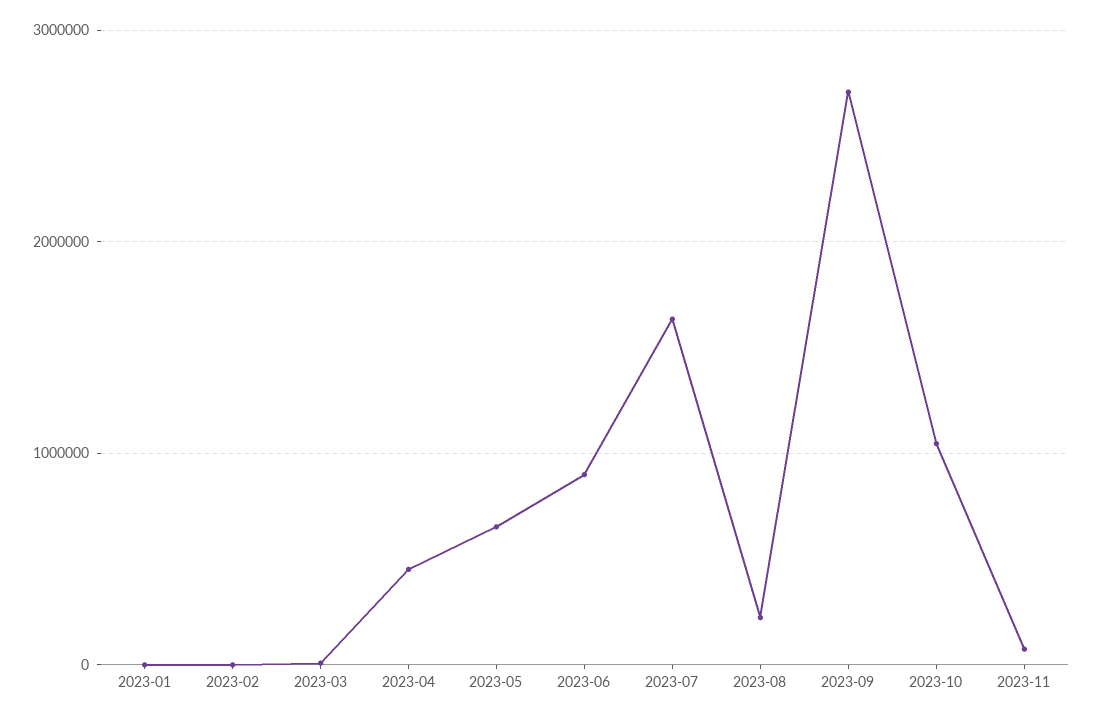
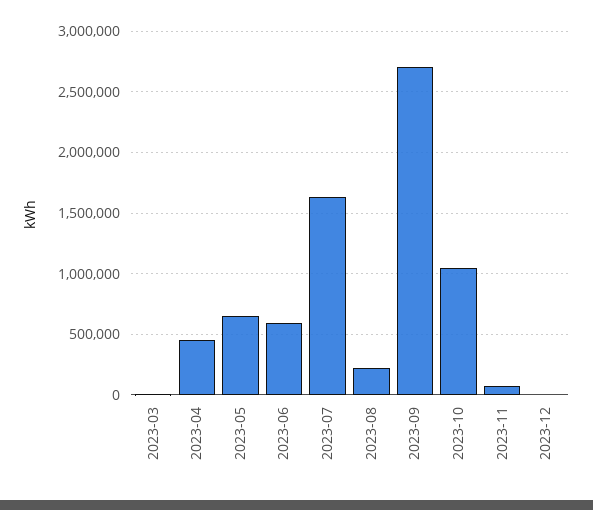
2023-01: 0 -> none
2023-02: 0 -> none
2023-06: 900000 -> 600000
2023-12: none -> 0

